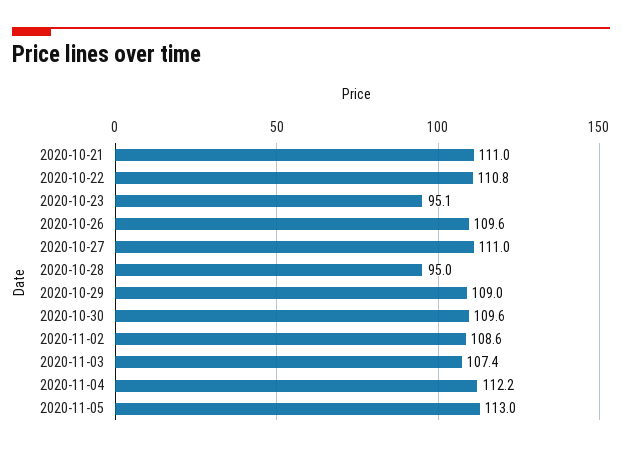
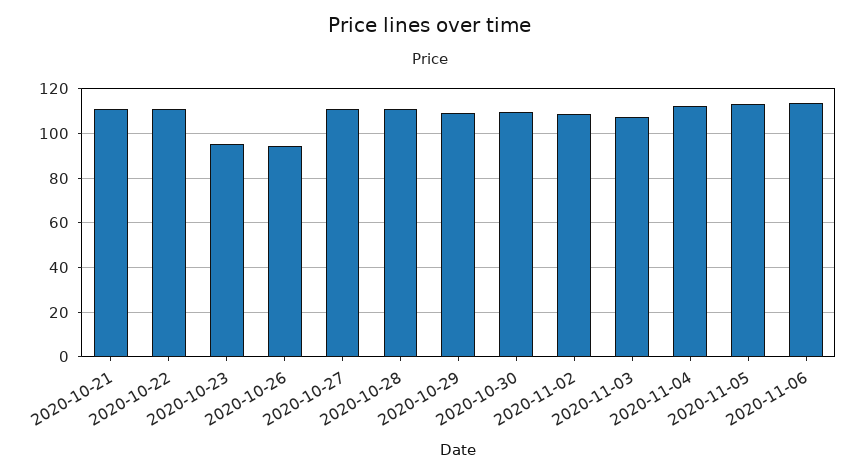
2020-10-26: 109.6 -> 95
2020-10-28: 95 -> 110
2020-11-06: none -> 115

